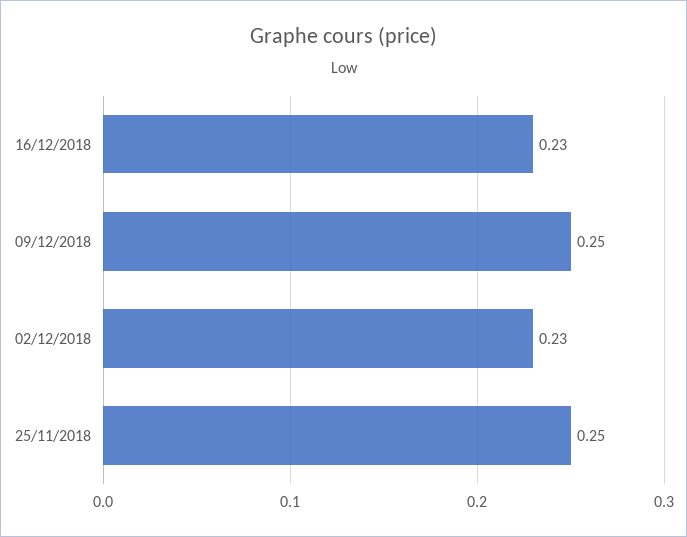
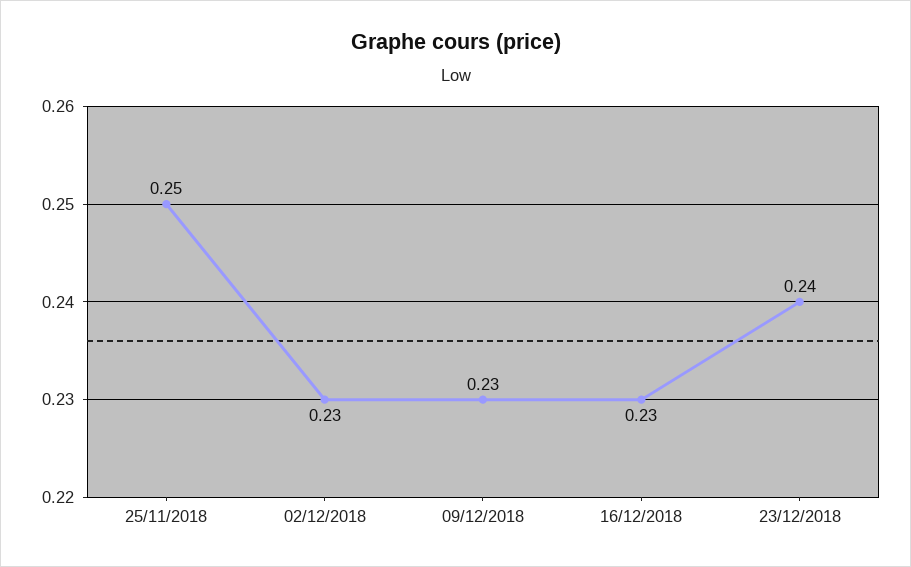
09/12/2018: 0.25 -> 0.23
23/12/2018: none -> 0.24

